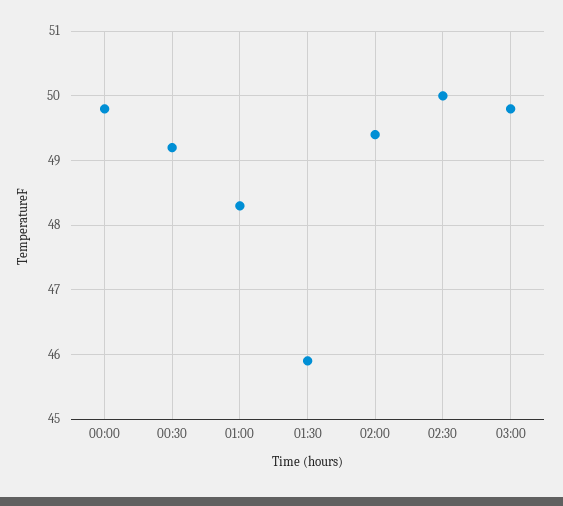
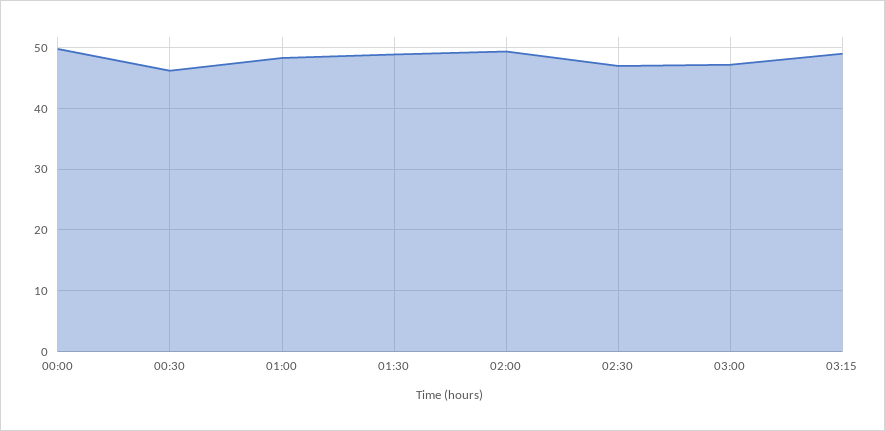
00:30: 49.2 -> 46
01:30: 45.9 -> 49
02:30: 50 -> 47
03:00: 49.8 -> 47
03:15: none -> 49

